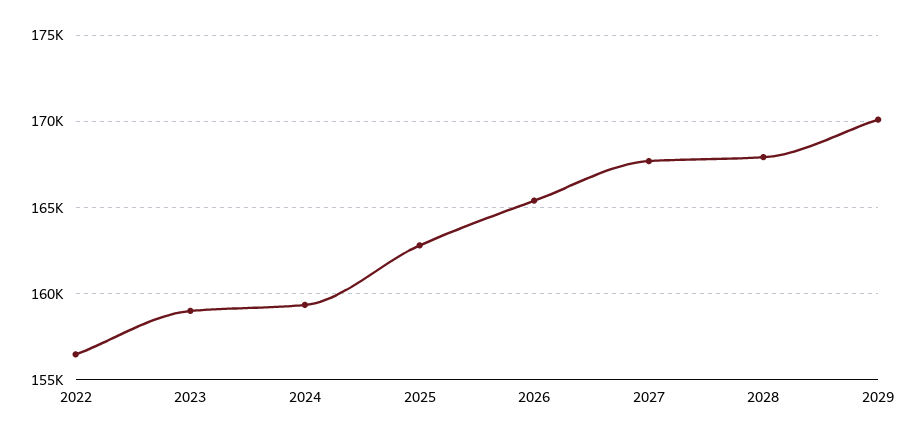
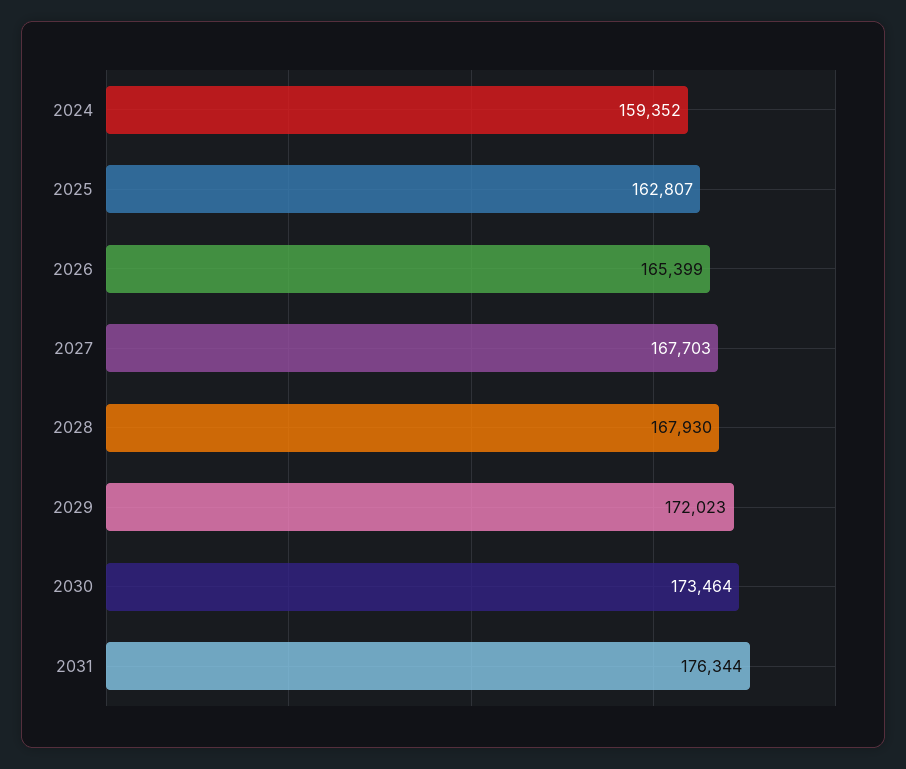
2022: 156500 -> none
2023: 159000 -> none
2029: 170000 -> 172023
2030: none -> 173464
2031: none -> 176344

